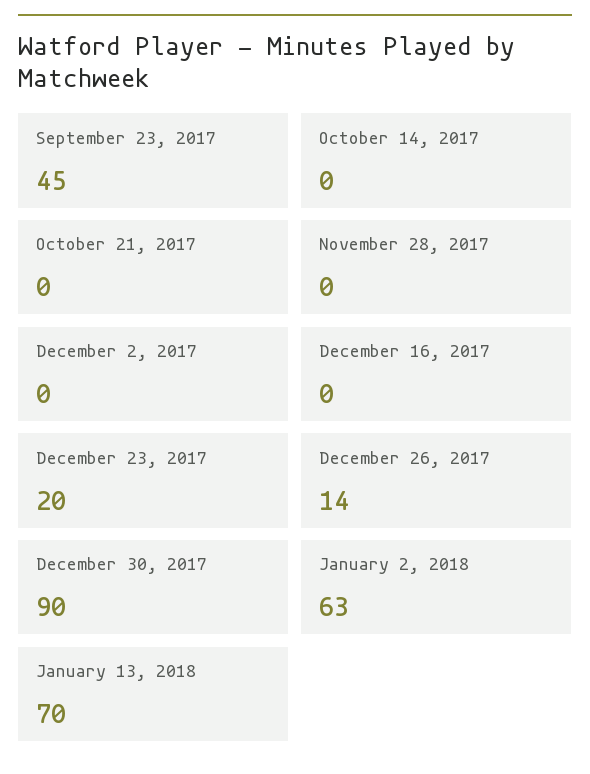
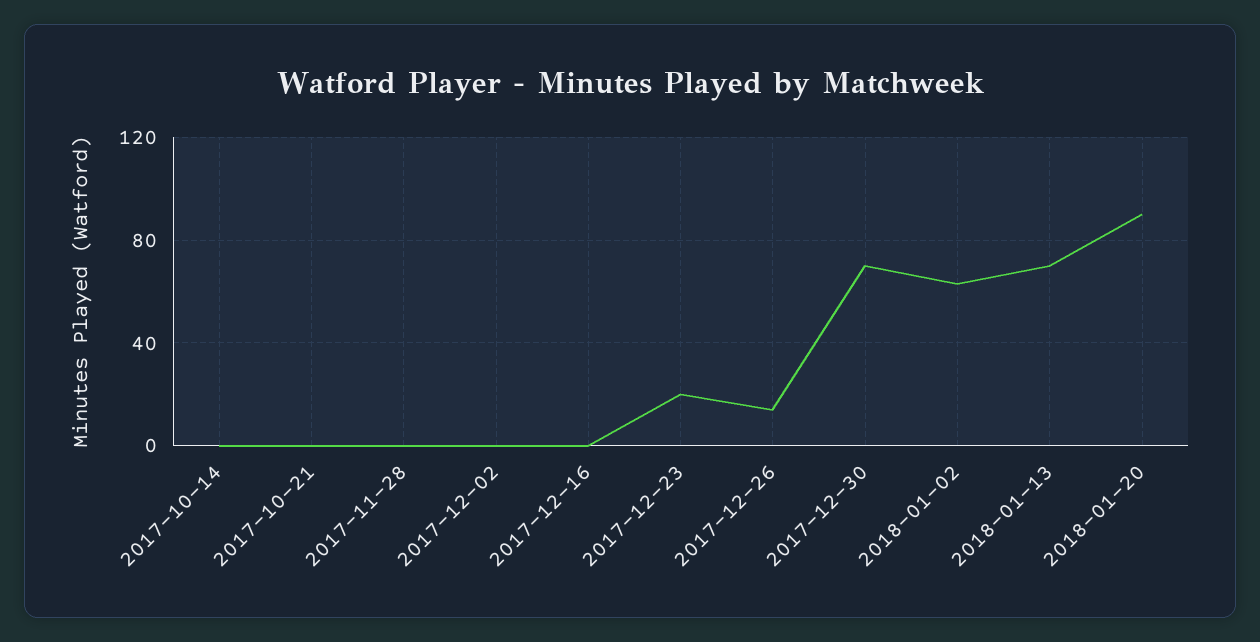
September 23, 2017: 45 -> none
December 30, 2017: 90 -> 70
2018-01-20: none -> 90

